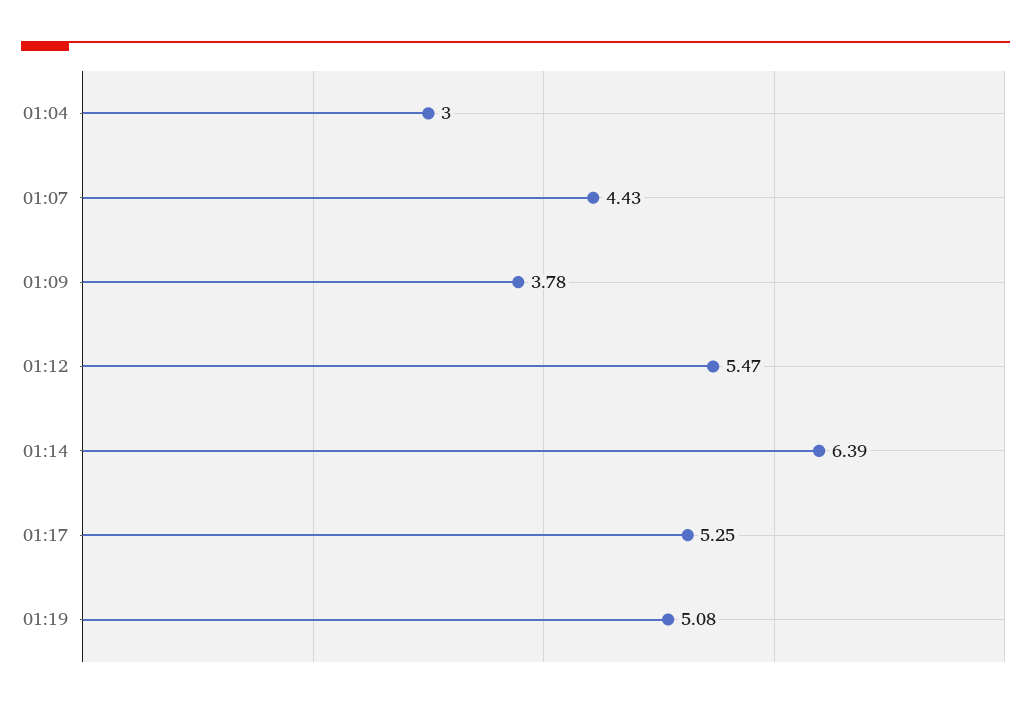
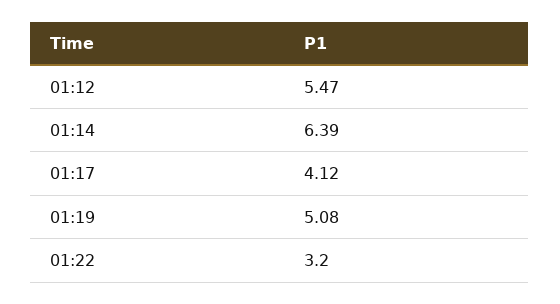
01:04: 3 -> none
01:07: 4.43 -> none
01:09: 3.78 -> none
01:17: 5.25 -> 4.12
01:22: none -> 3.2

